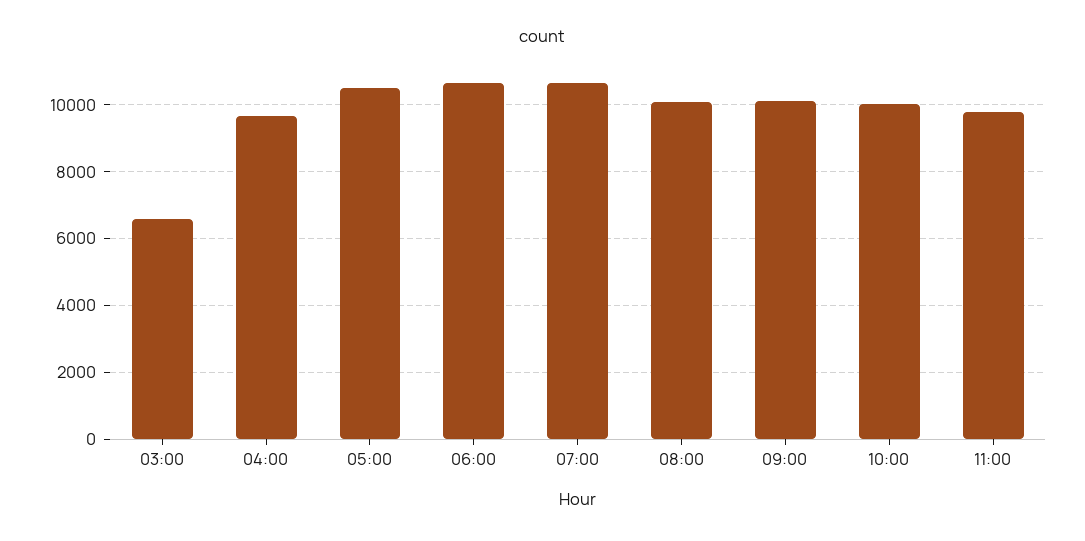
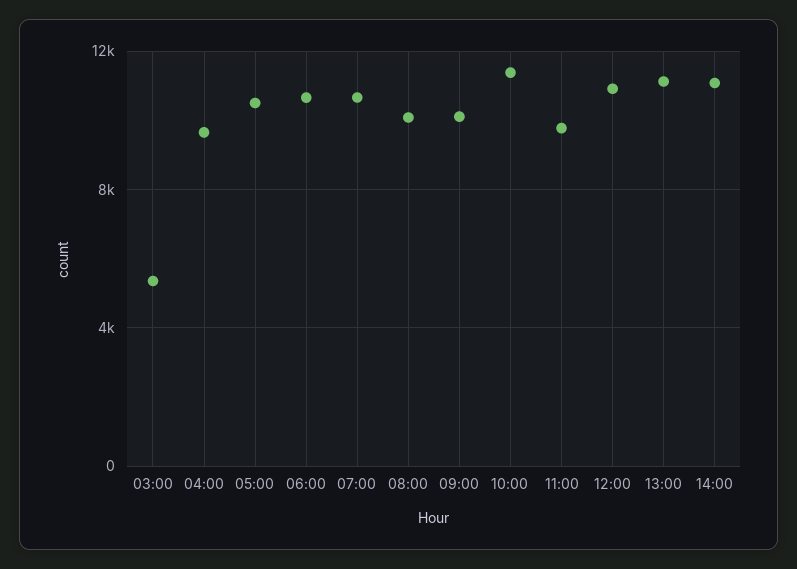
03:00: 6600 -> 5500
10:00: 10000 -> 11500
12:00: none -> 11000
13:00: none -> 11000
14:00: none -> 11000

